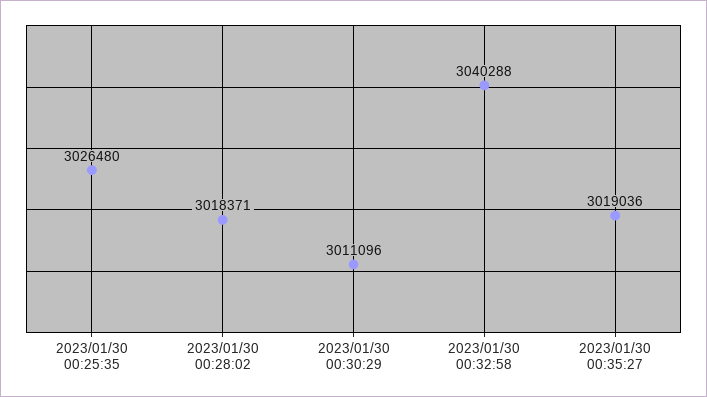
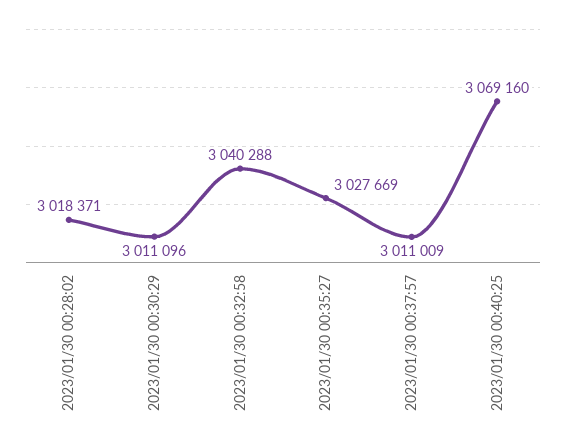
2023/01/30 00:25:35: 3026480 -> none
2023/01/30 00:35:27: 3019036 -> 3027669
2023/01/30 00:37:57: none -> 3011009
2023/01/30 00:40:25: none -> 3069160

